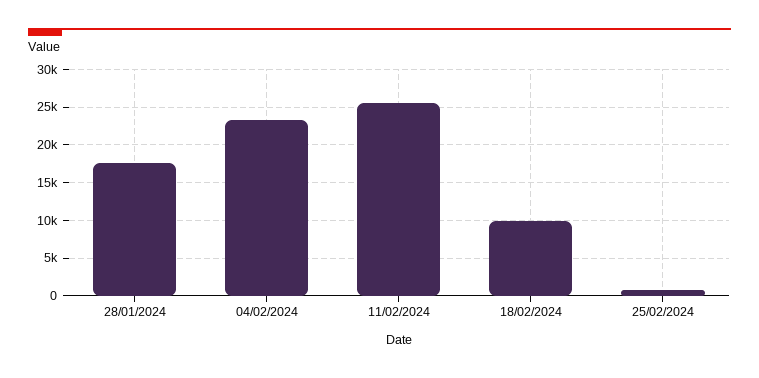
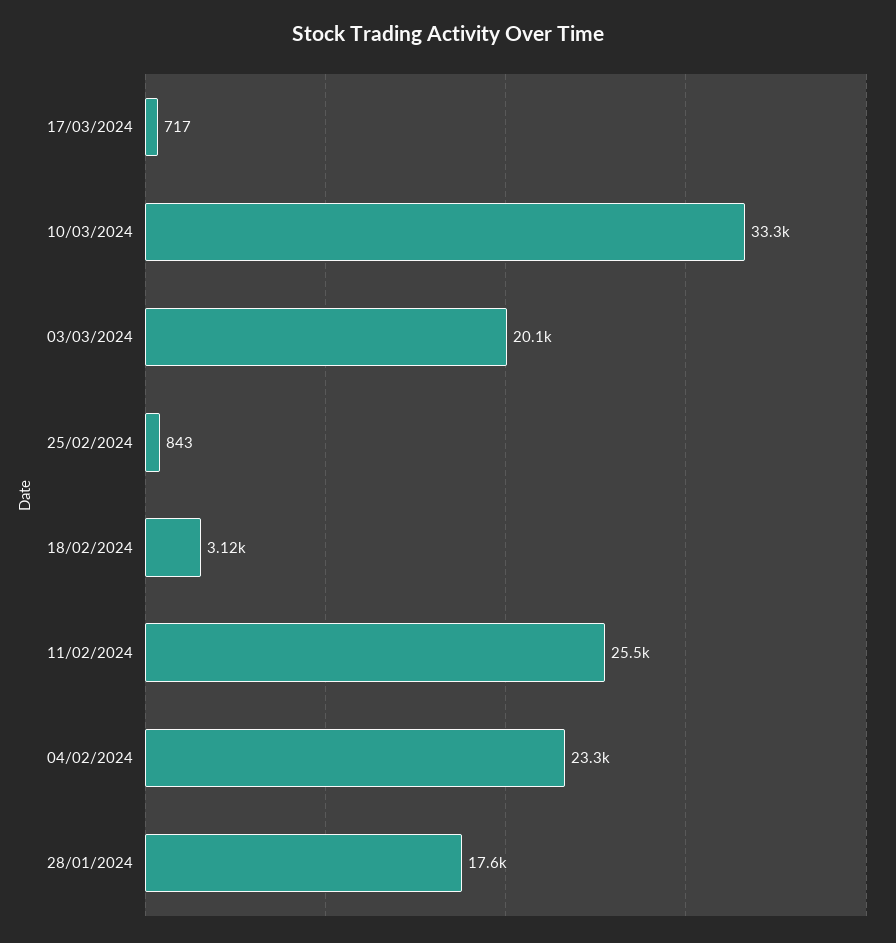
18/02/2024: 10000 -> 3120
17/03/2024: none -> 717
10/03/2024: none -> 33300
03/03/2024: none -> 20100

